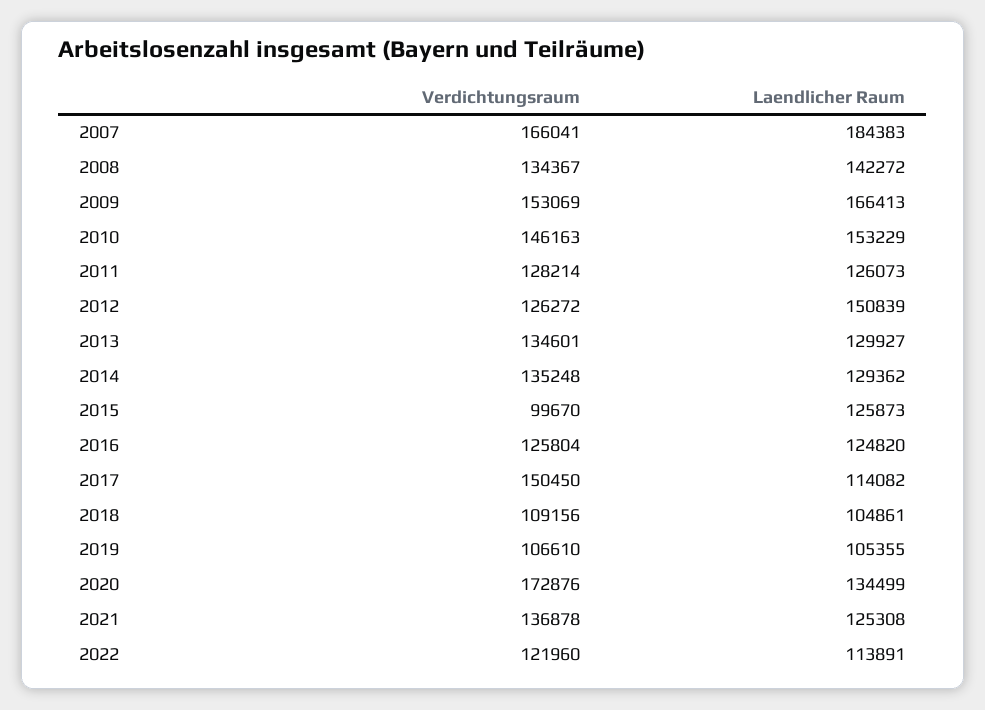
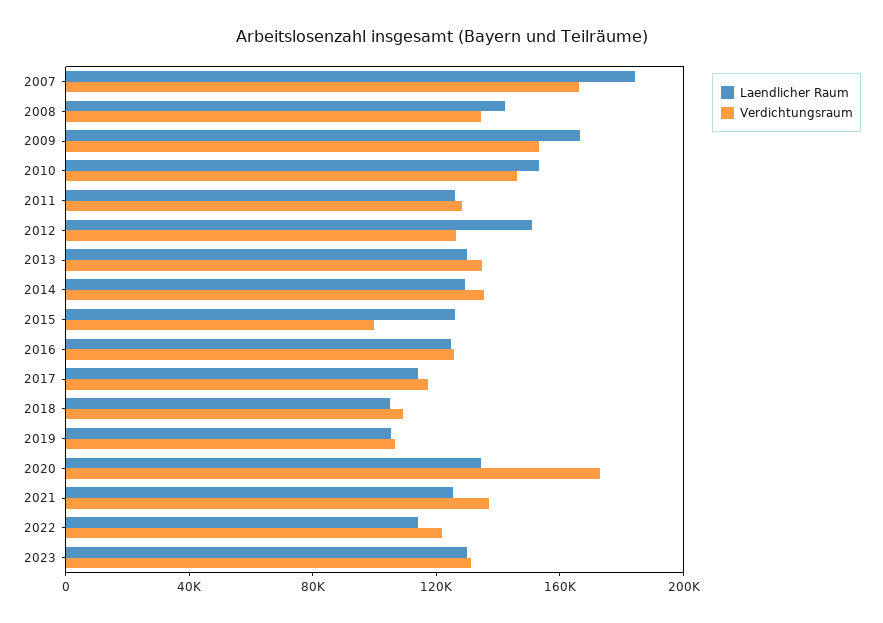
Verdichtungsraum, 2017: 150450 -> 120000
Laendlicher Raum, 2023: none -> 130000
Verdichtungsraum, 2023: none -> 130000

